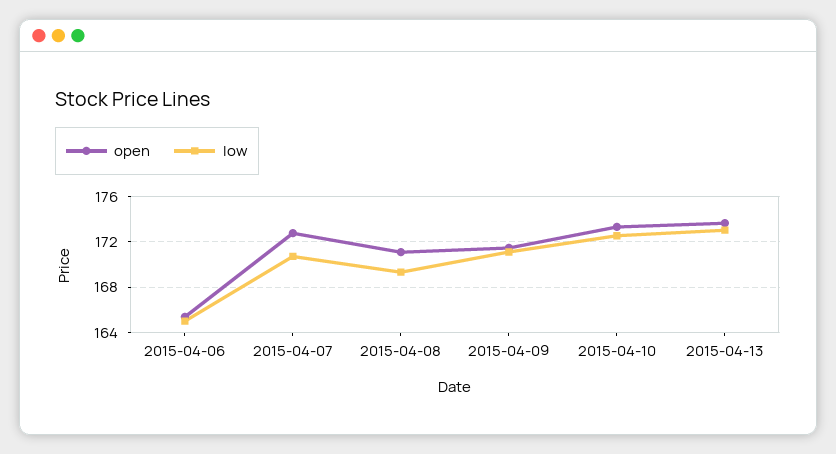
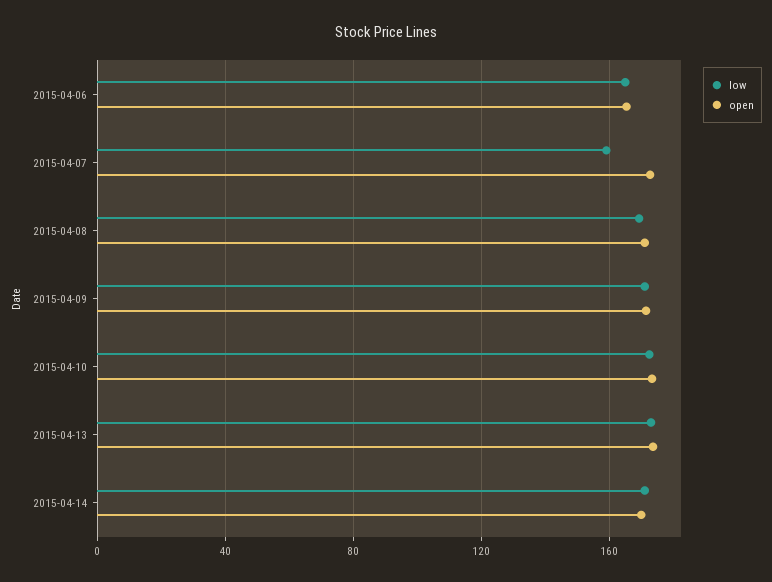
low, 2015-04-07: 171 -> 160
low, 2015-04-14: none -> 170
open, 2015-04-14: none -> 170

